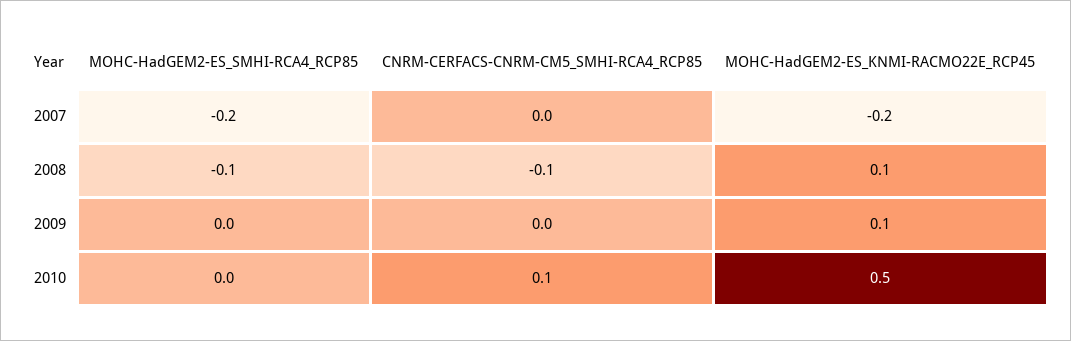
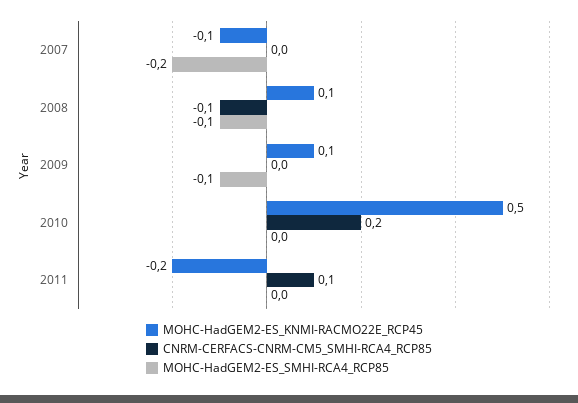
MOHC-HadGEM2-ES_KNMI-RACMO22E_RCP45, 2007: -0.2 -> -0.1
MOHC-HadGEM2-ES_SMHI-RCA4_RCP85, 2009: 0 -> -0.1
CNRM-CERFACS-CNRM-CM5_SMHI-RCA4_RCP85, 2010: 0.1 -> 0.2
MOHC-HadGEM2-ES_KNMI-RACMO22E_RCP45, 2011: none -> -0.2
CNRM-CERFACS-CNRM-CM5_SMHI-RCA4_RCP85, 2011: none -> 0.1
MOHC-HadGEM2-ES_SMHI-RCA4_RCP85, 2011: none -> 0

